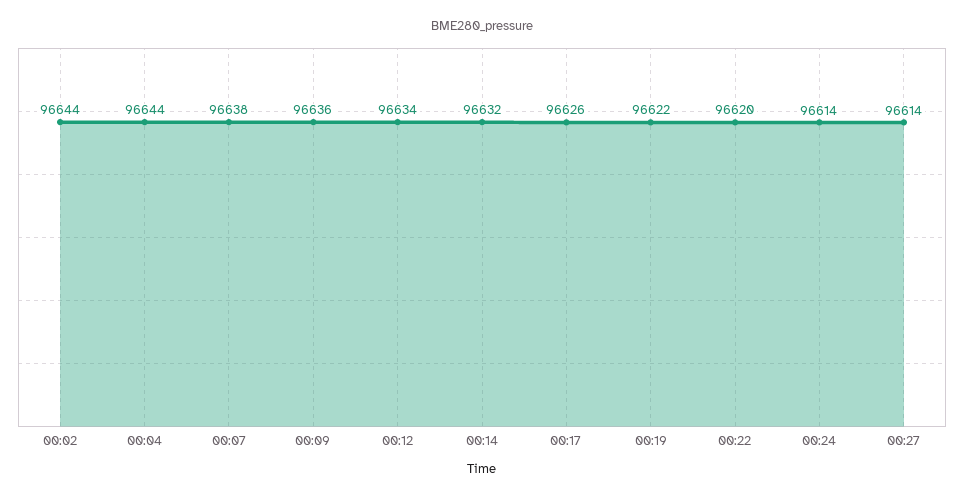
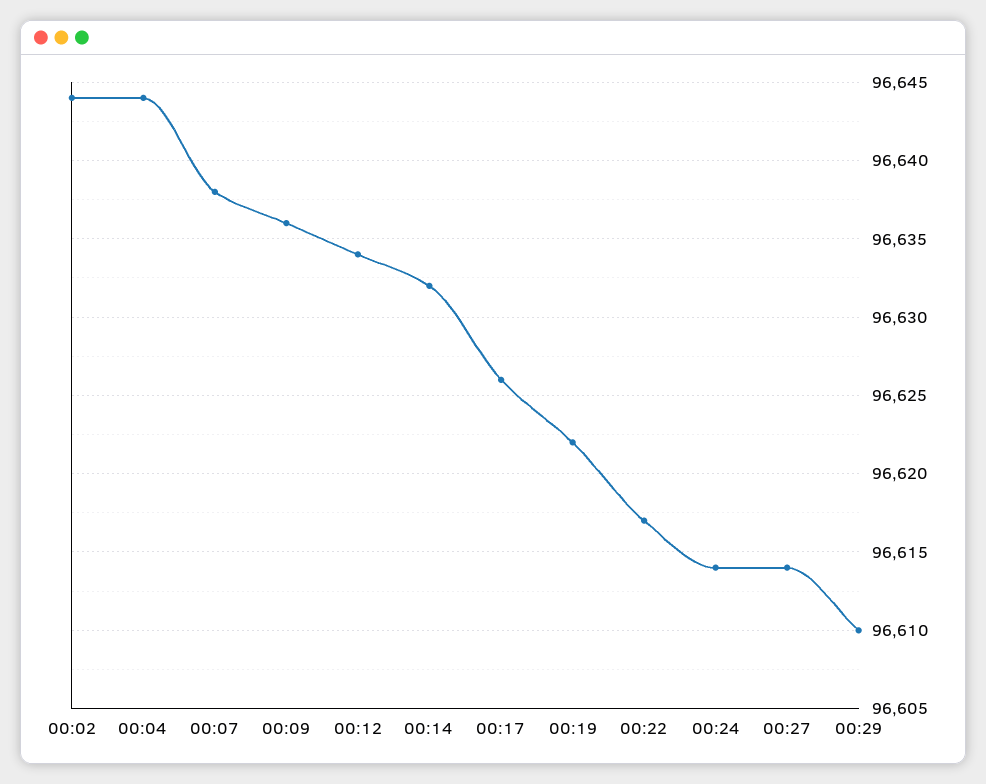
00:22: 96620 -> 96617
00:29: none -> 96610

